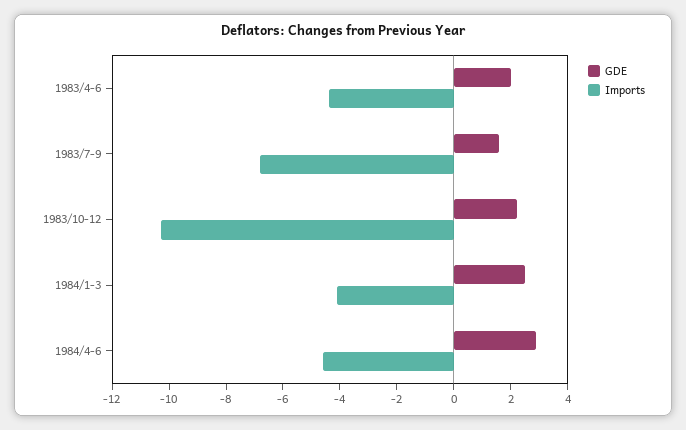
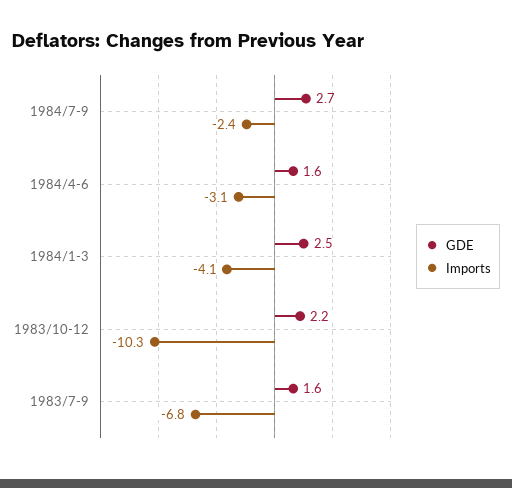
GDE, 1983/4-6: 2 -> none
Imports, 1983/4-6: -4.5 -> none
GDE, 1984/4-6: 3 -> 1.6
Imports, 1984/4-6: -4.5 -> -3.1
GDE, 1984/7-9: none -> 2.7
Imports, 1984/7-9: none -> -2.4

